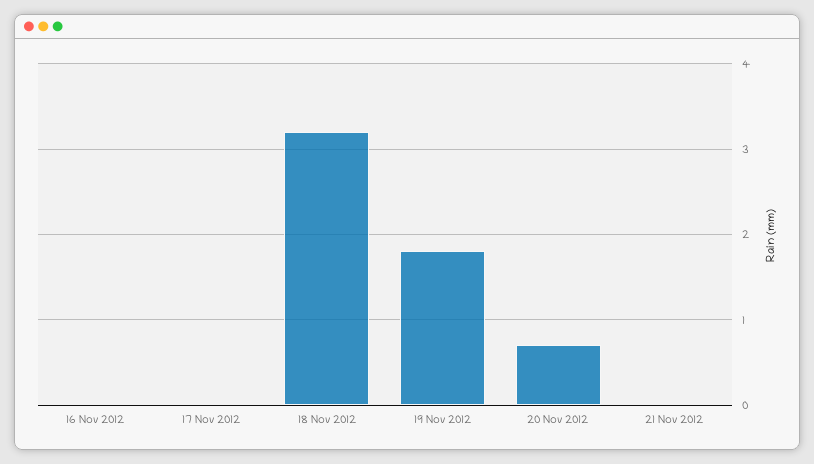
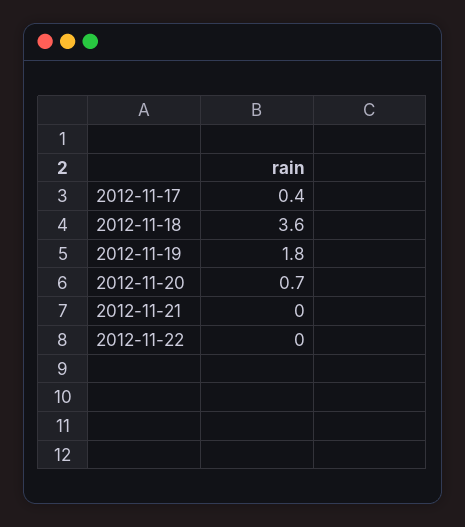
16 Nov 2012: 0 -> none
17 Nov 2012: 0 -> 0.4
18 Nov 2012: 3.2 -> 3.6
2012-11-22: none -> 0

